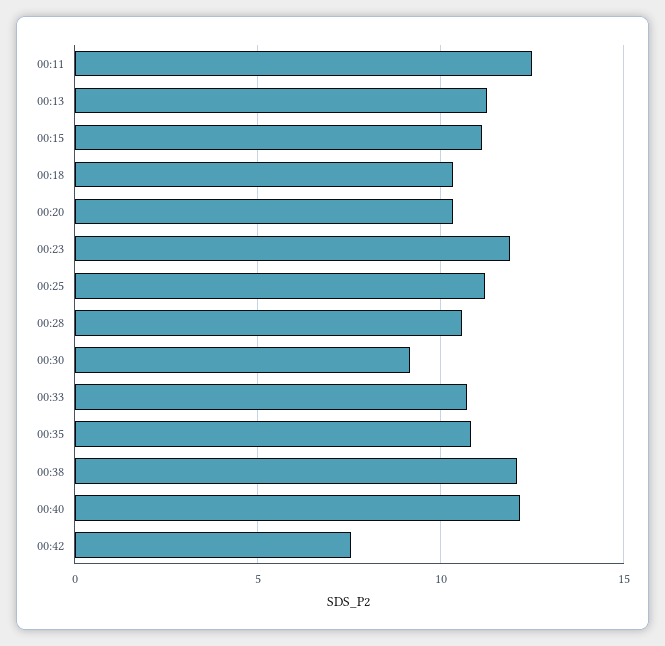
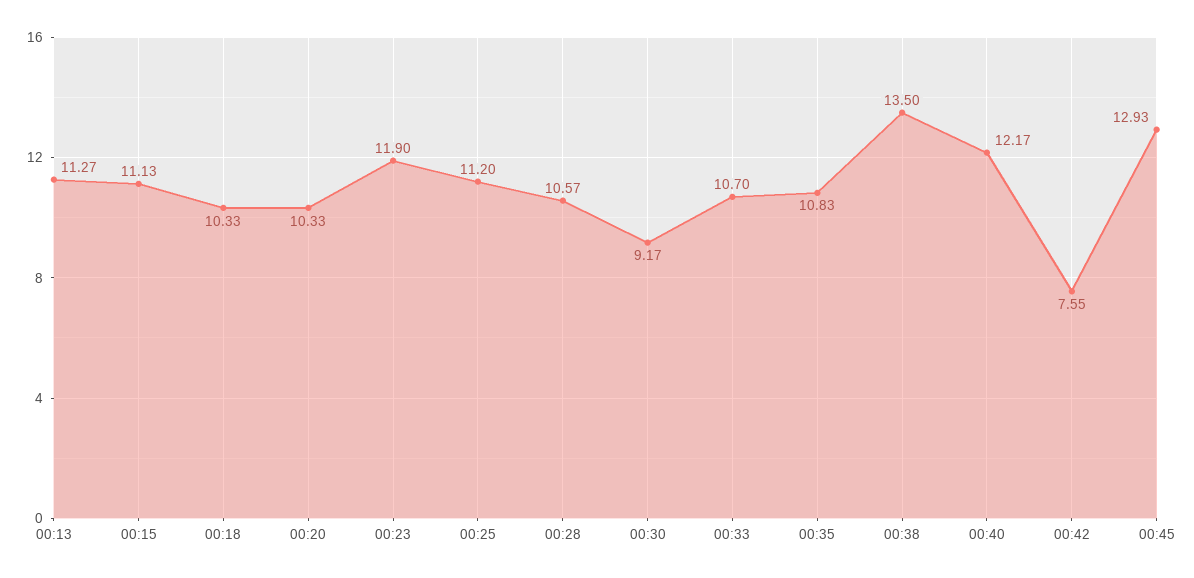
00:11: 12.5 -> none
00:38: 12 -> 13.5
00:45: none -> 12.93

